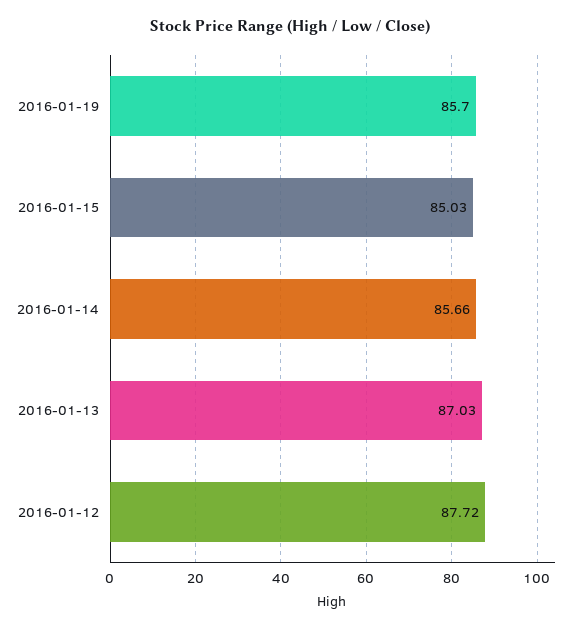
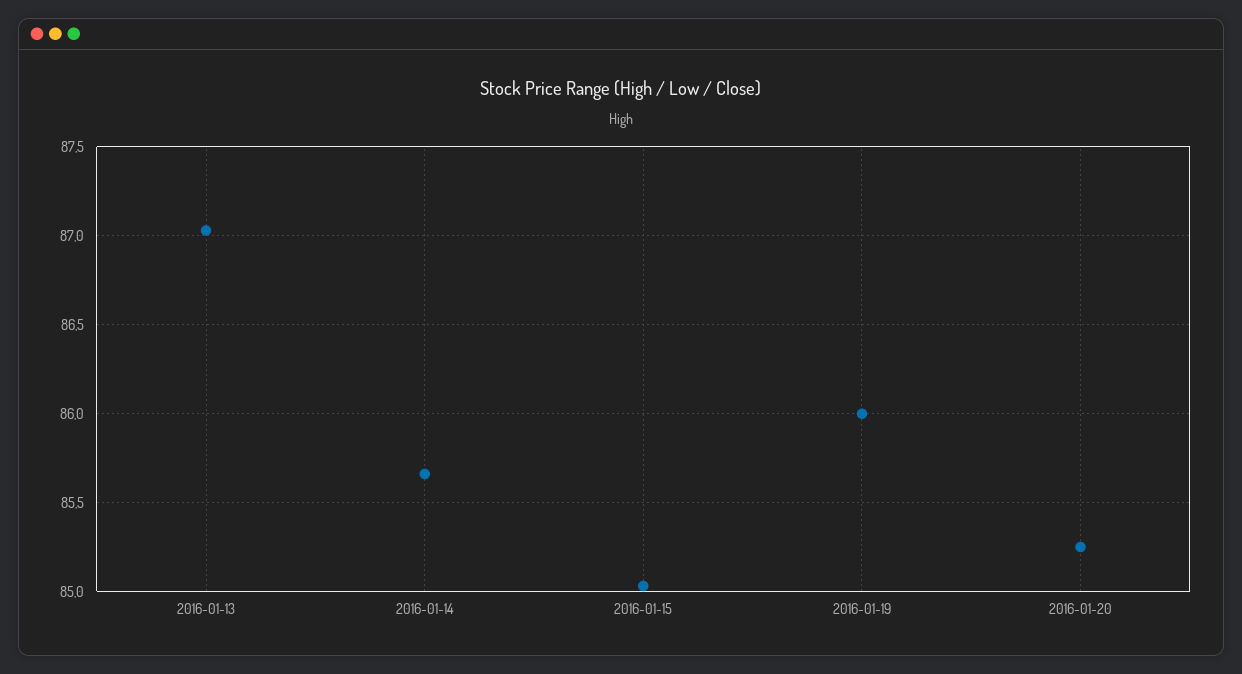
2016-01-19: 85.7 -> 86
2016-01-12: 87.72 -> none
2016-01-20: none -> 85.25

